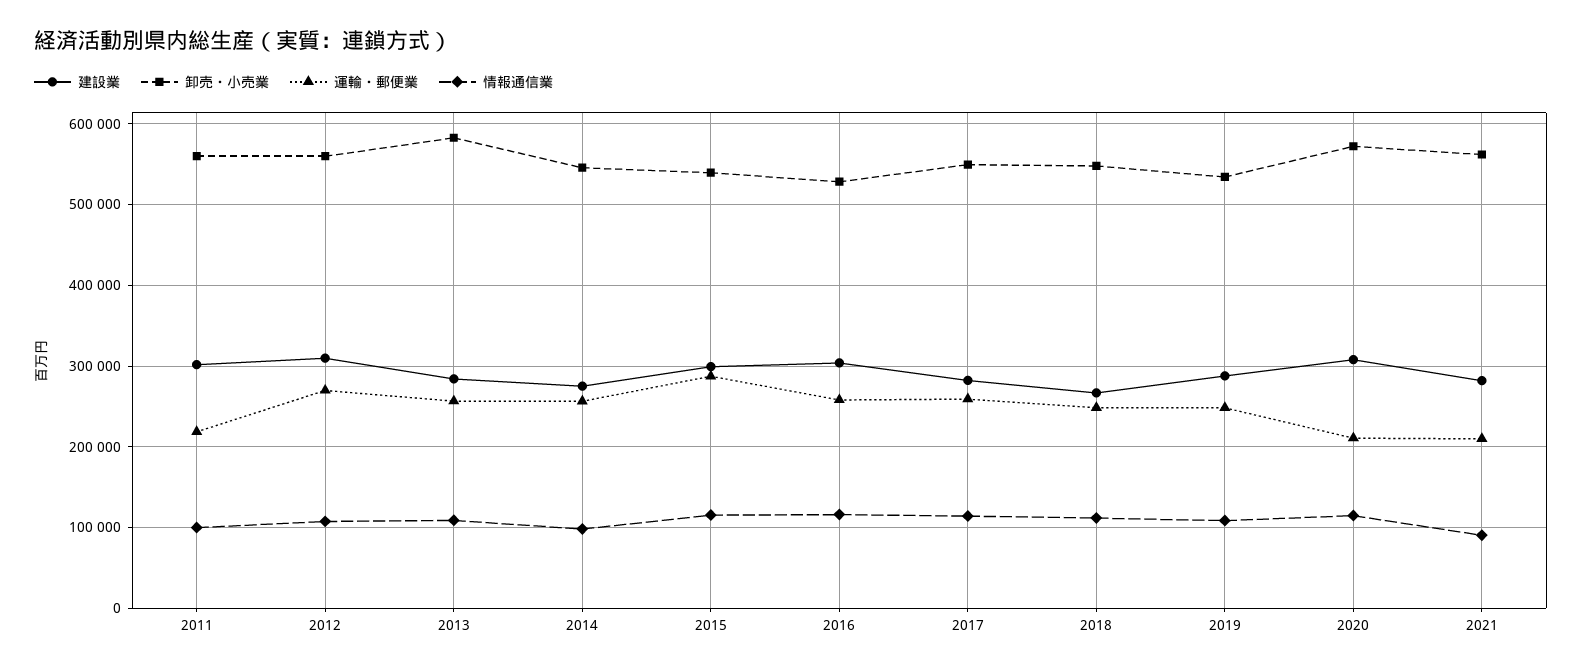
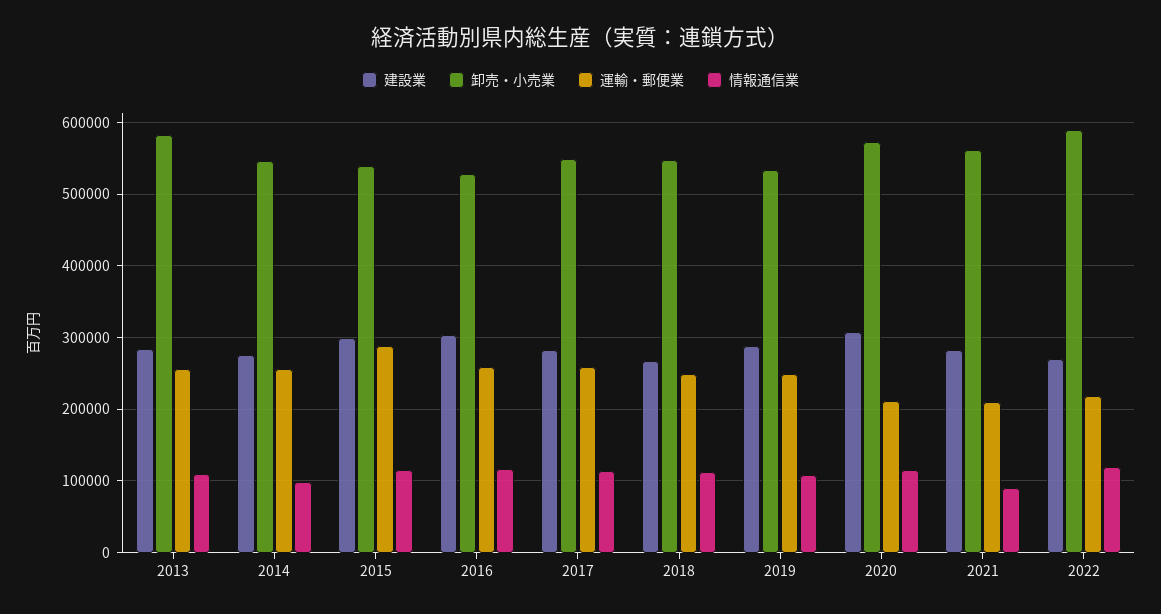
建設業, 2011: 300000 -> none
卸売・小売業, 2011: 560000 -> none
運輸・郵便業, 2011: 220000 -> none
情報通信業, 2011: 100000 -> none
建設業, 2012: 310000 -> none
卸売・小売業, 2012: 560000 -> none
運輸・郵便業, 2012: 270000 -> none
情報通信業, 2012: 110000 -> none
建設業, 2022: none -> 270000
卸売・小売業, 2022: none -> 590000
運輸・郵便業, 2022: none -> 220000
情報通信業, 2022: none -> 120000

